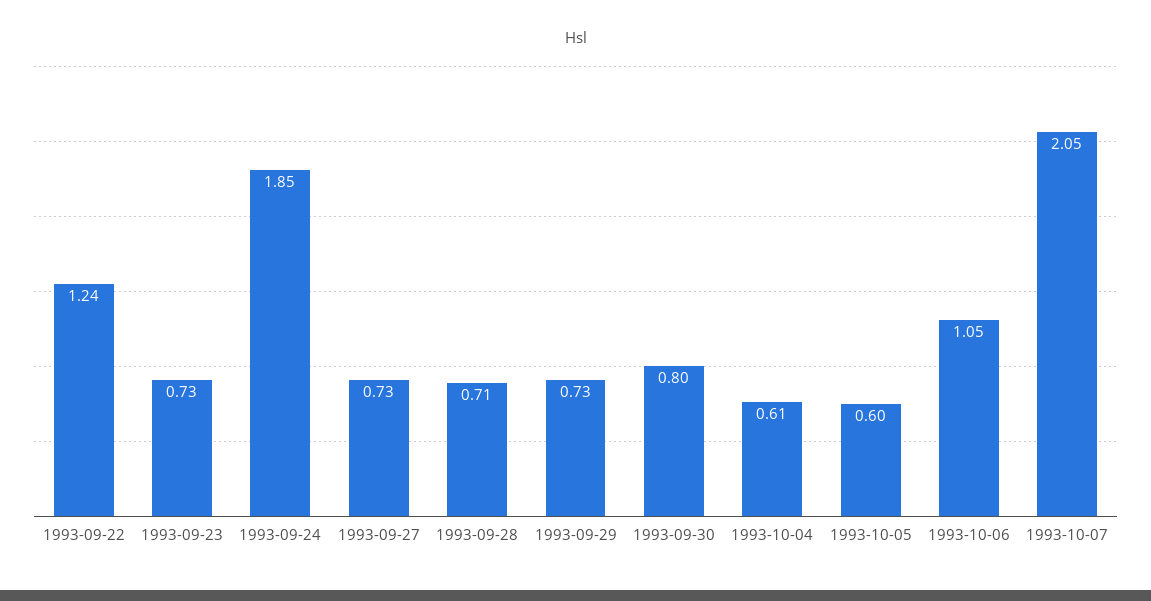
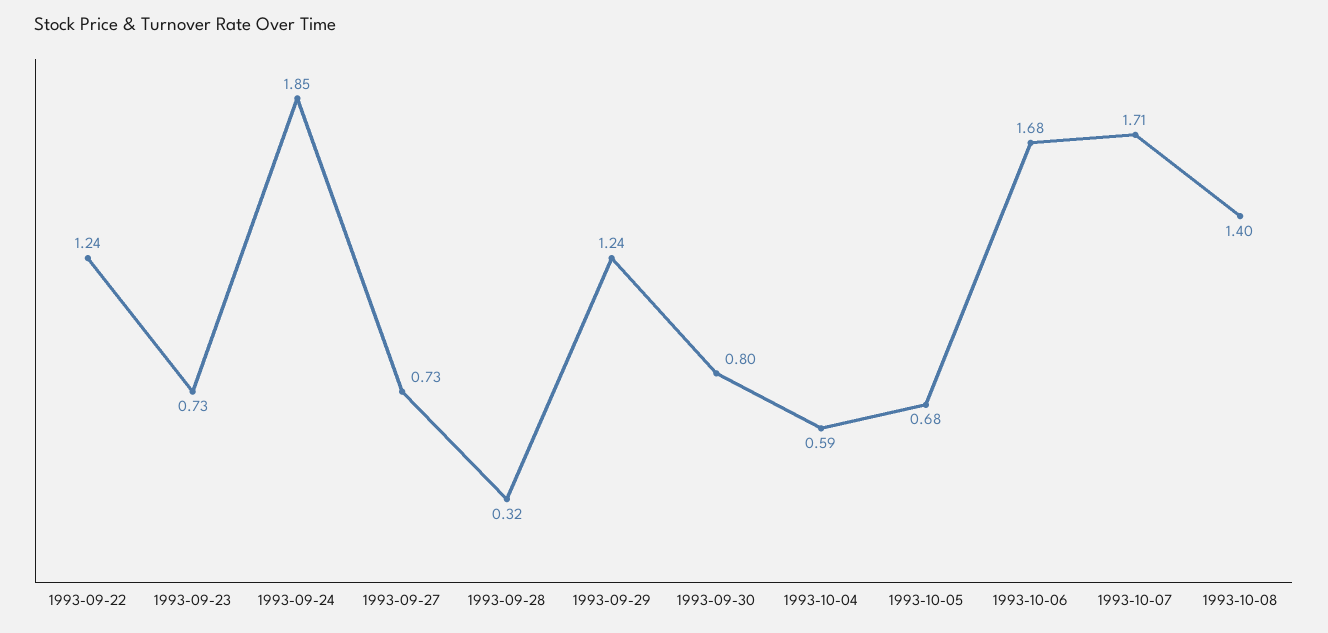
1993-09-28: 0.71 -> 0.32
1993-09-29: 0.73 -> 1.24
1993-10-04: 0.61 -> 0.59
1993-10-05: 0.6 -> 0.68
1993-10-06: 1.05 -> 1.68
1993-10-07: 2.05 -> 1.71
1993-10-08: none -> 1.4

